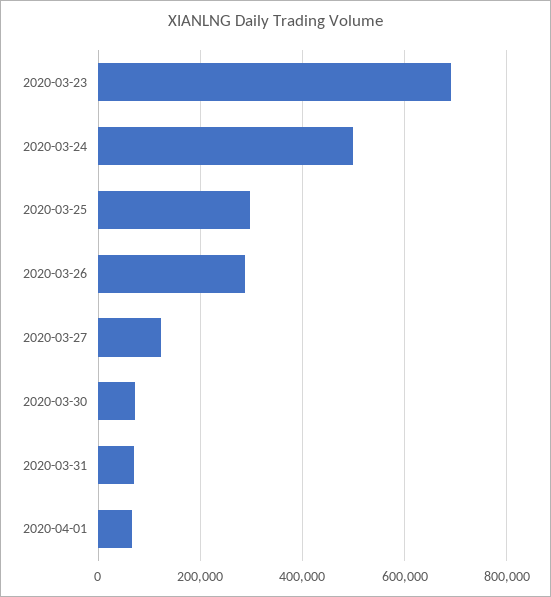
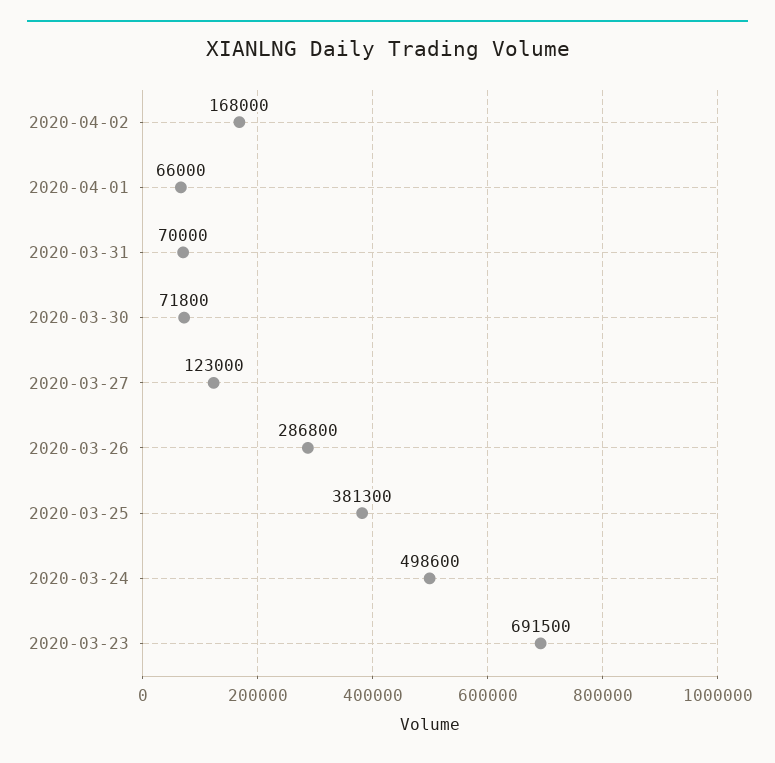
2020-03-25: 300000 -> 381300
2020-04-02: none -> 168000

